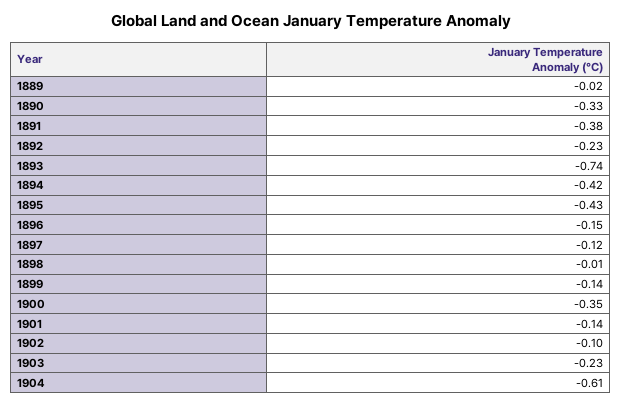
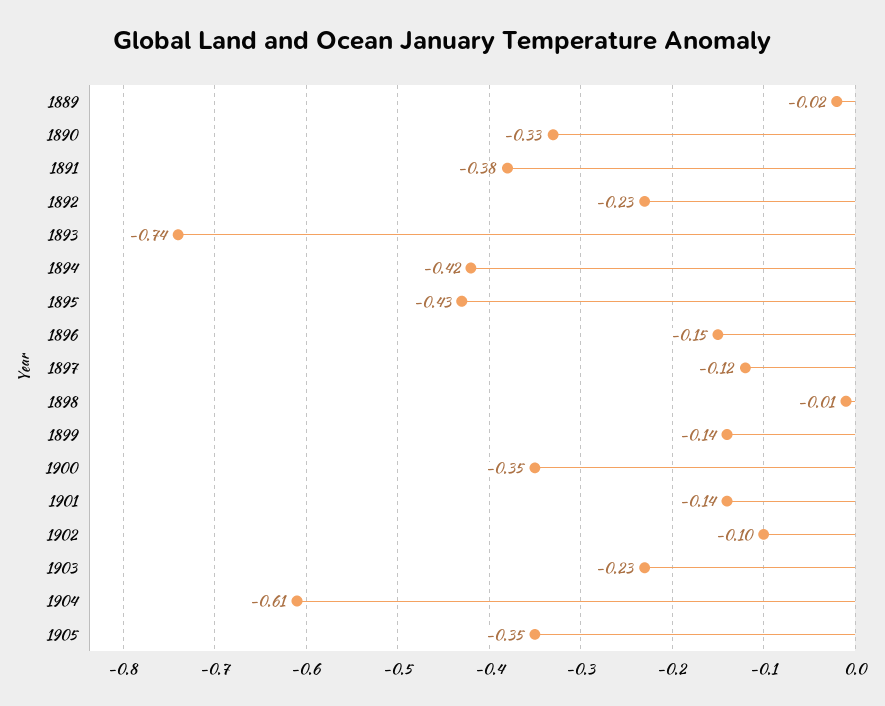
1905: none -> -0.35

